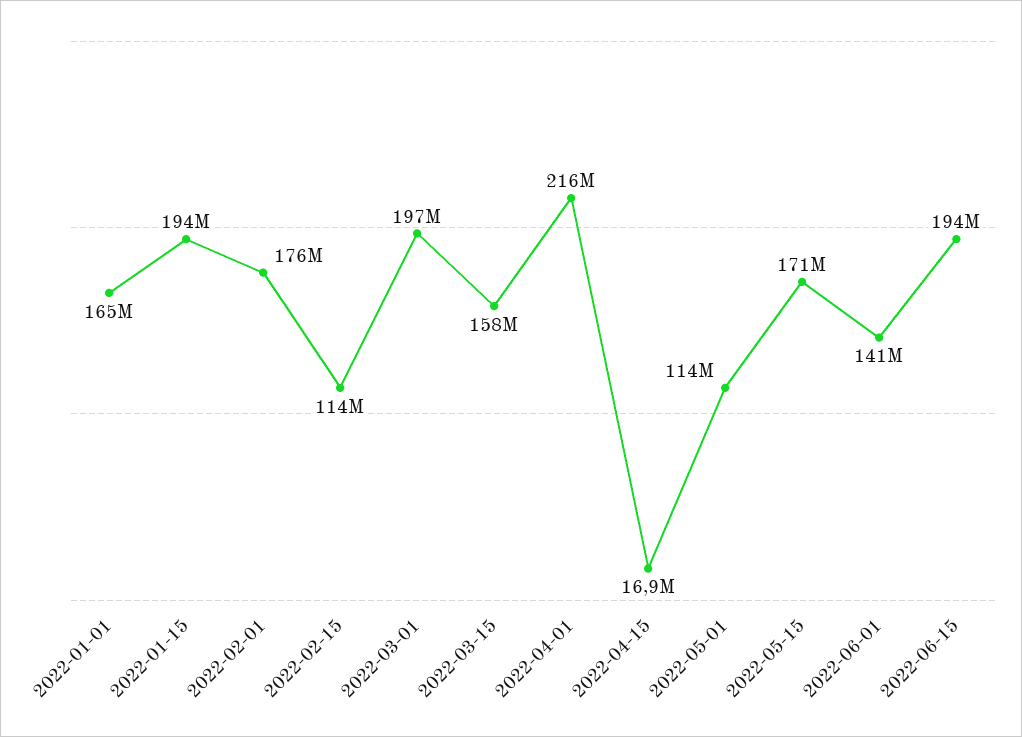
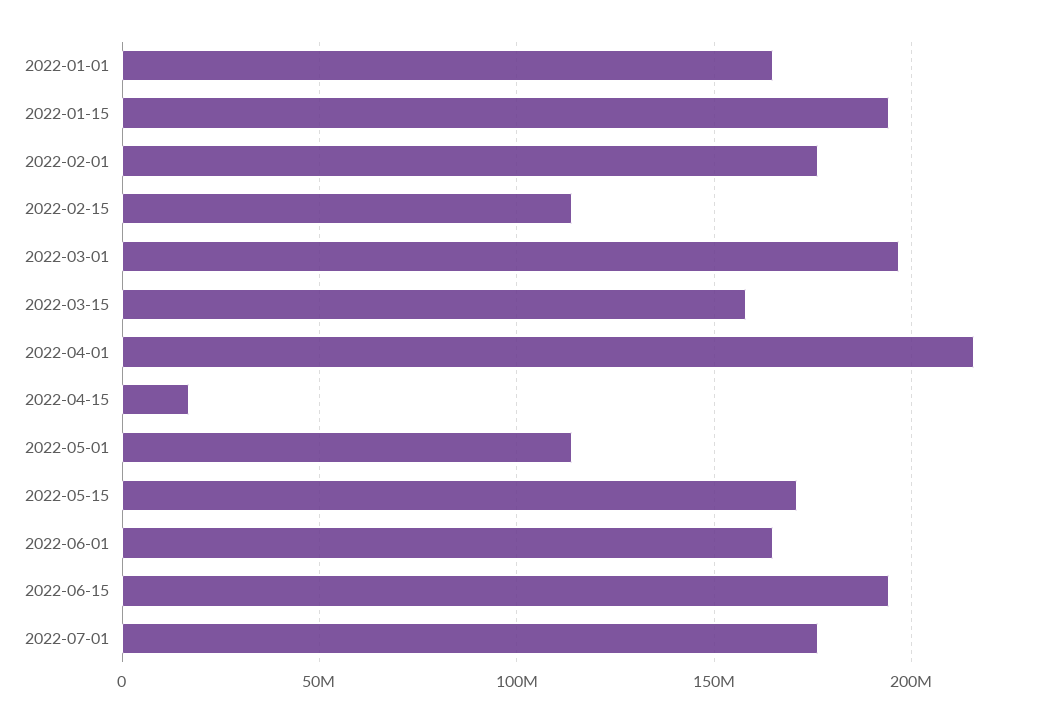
2022-06-01: 141000000 -> 165000000
2022-07-01: none -> 175000000

